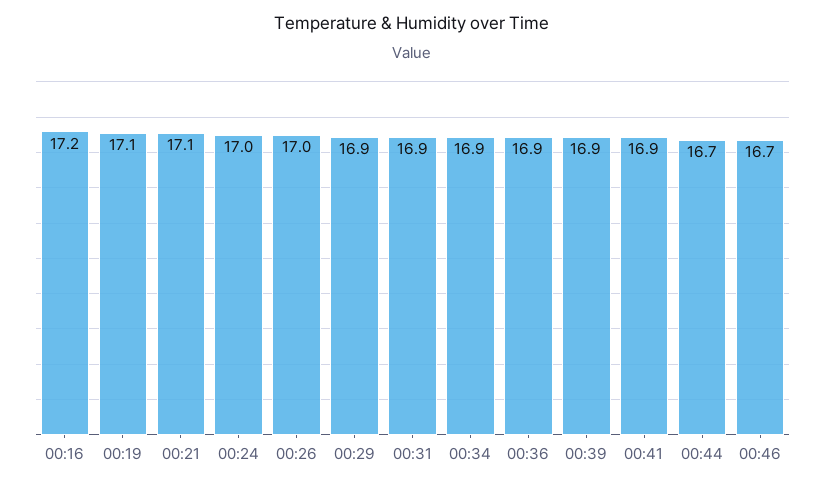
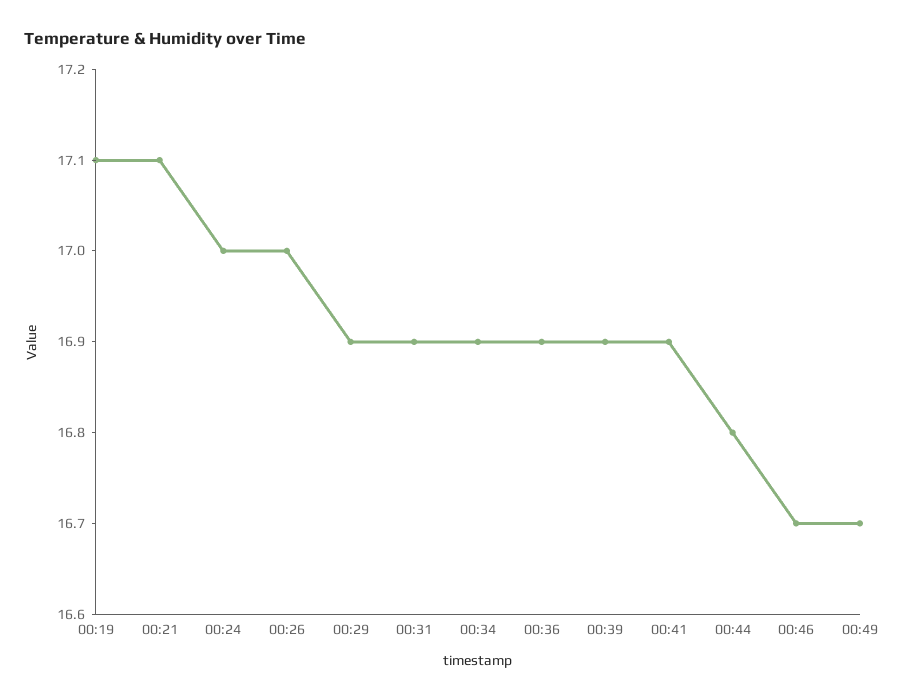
00:16: 17.2 -> none
00:44: 16.7 -> 16.8
00:49: none -> 16.7

